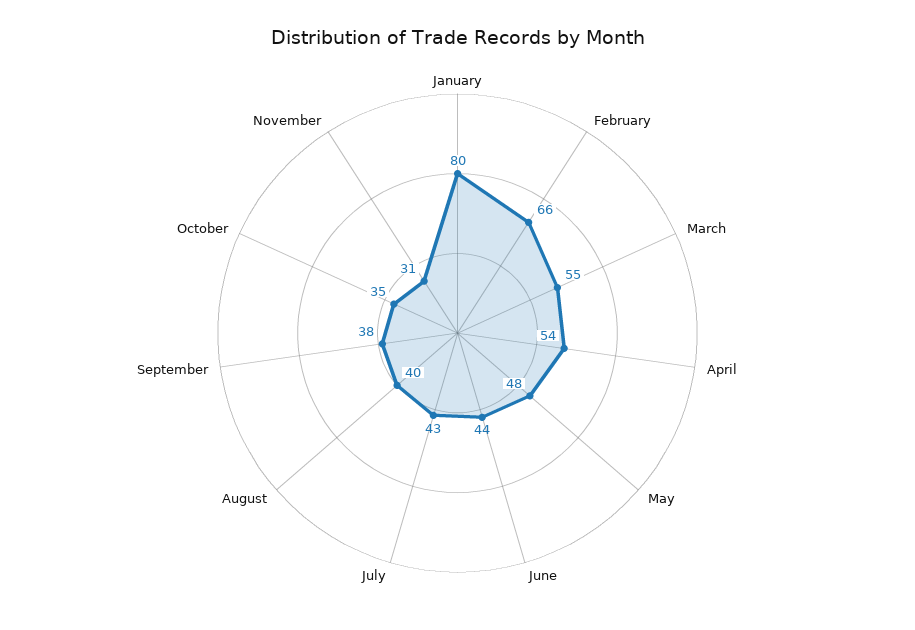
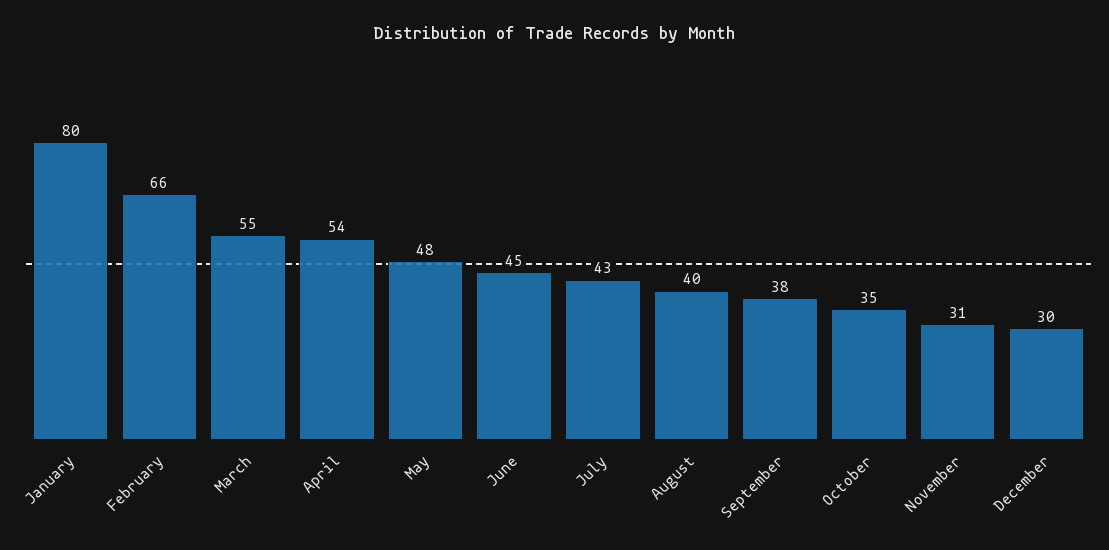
June: 44 -> 45
December: none -> 30

